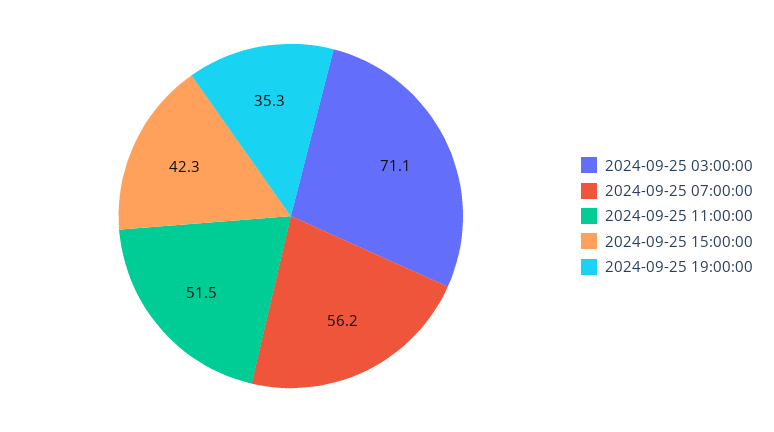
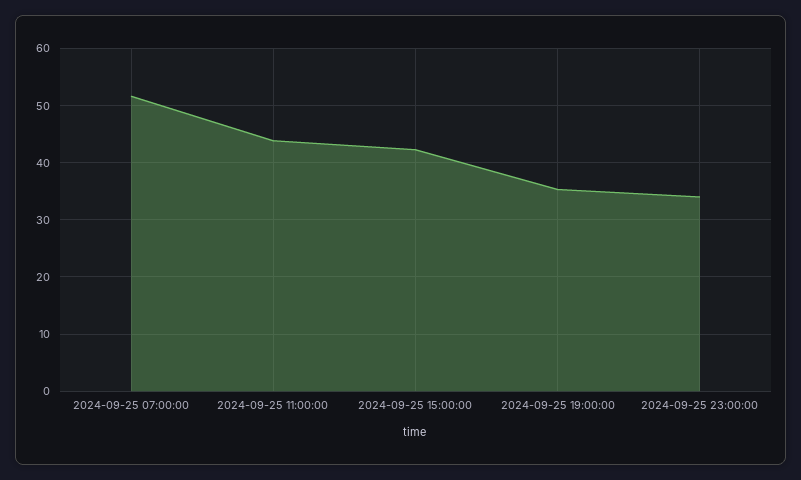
2024-09-25 03:00:00: 71.1 -> none
2024-09-25 07:00:00: 56.2 -> 52
2024-09-25 11:00:00: 51.5 -> 44
2024-09-25 23:00:00: none -> 34

